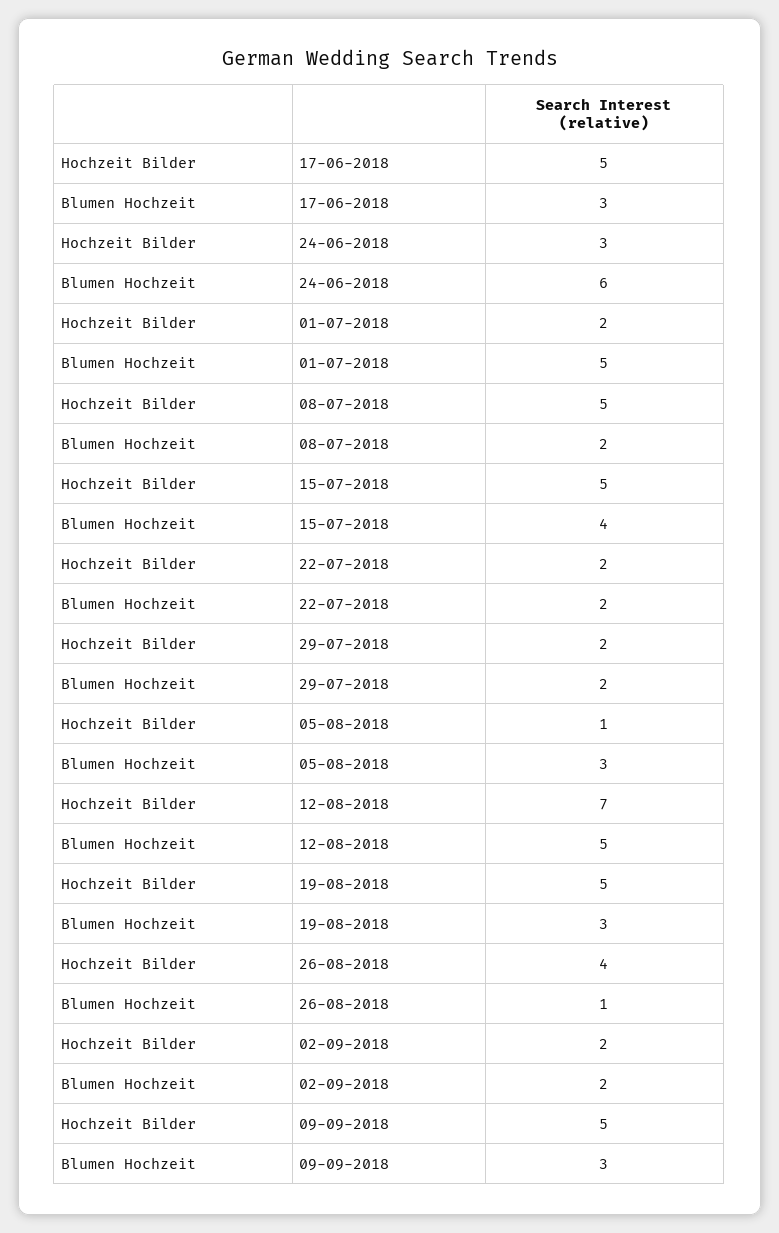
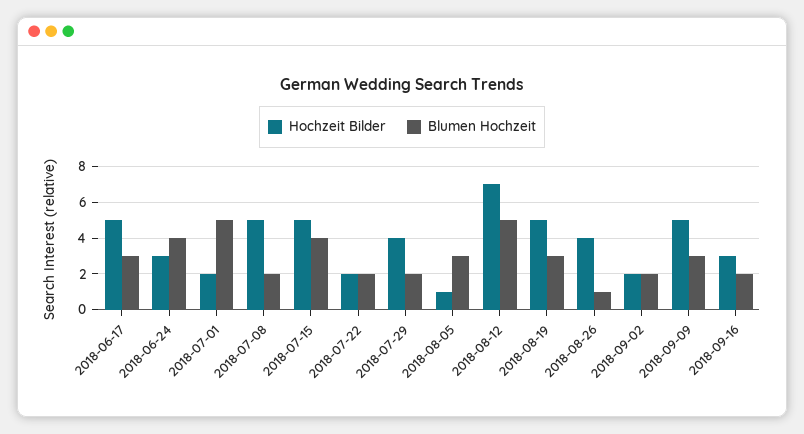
Blumen Hochzeit, 24-06-2018: 6 -> 4
Hochzeit Bilder, 29-07-2018: 2 -> 4
Hochzeit Bilder, 2018-09-16: none -> 3
Blumen Hochzeit, 2018-09-16: none -> 2

